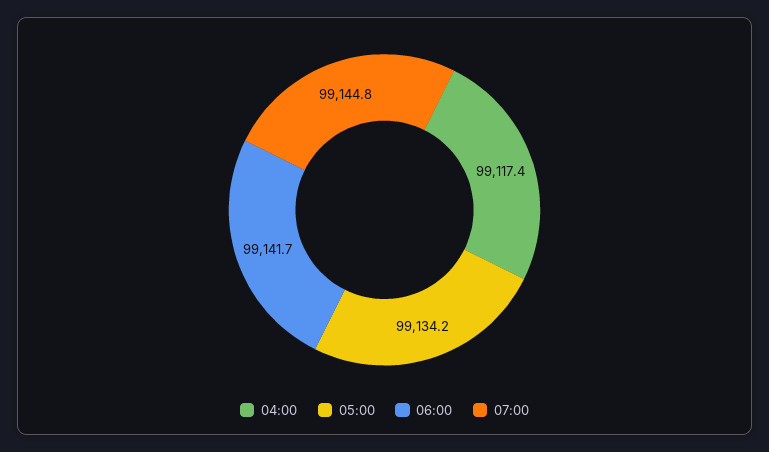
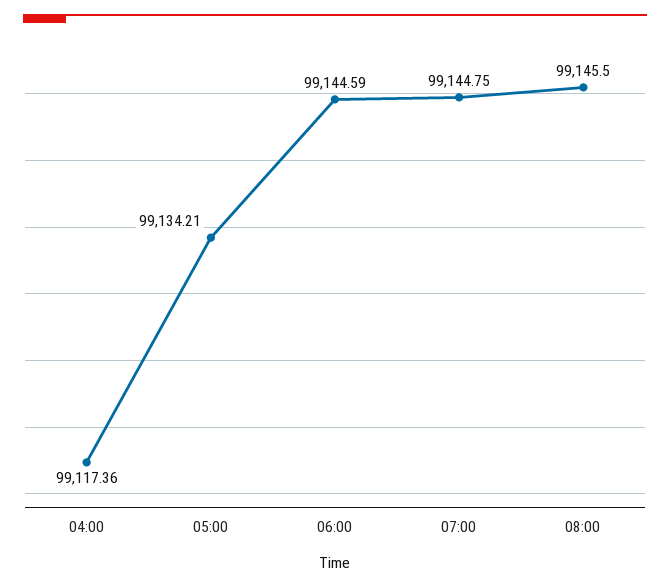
06:00: 99141.7 -> 99144.59
08:00: none -> 99145.5

